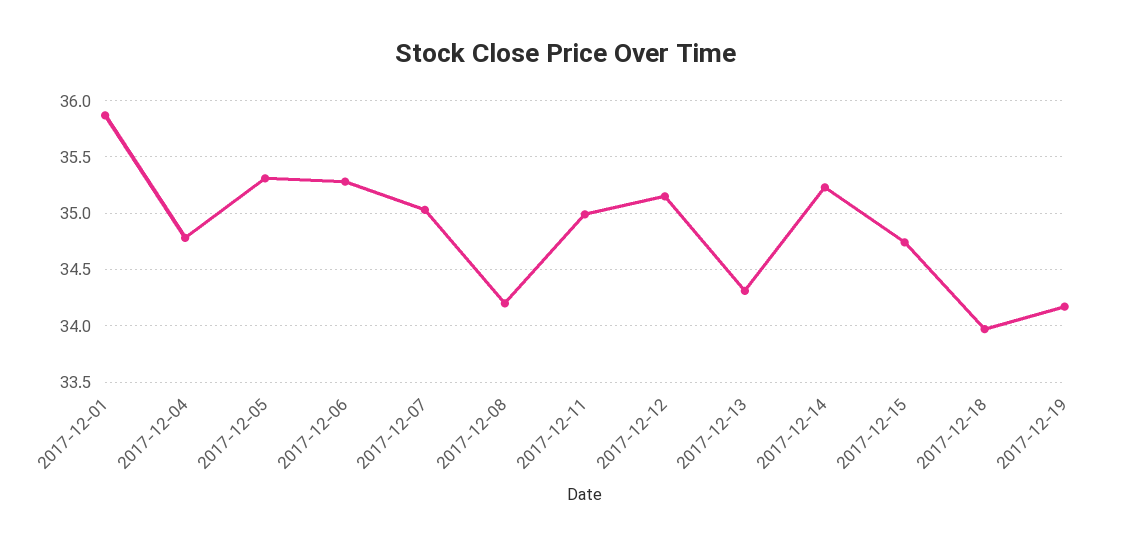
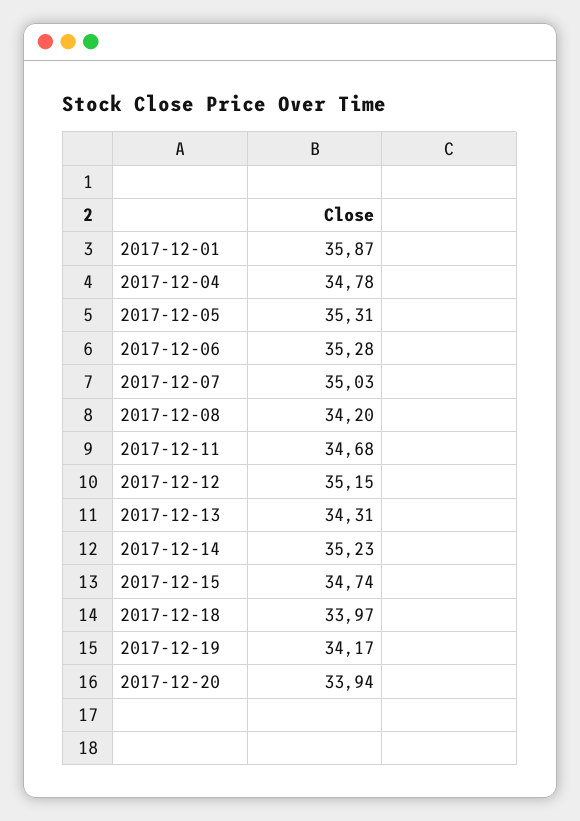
2017-12-11: 35 -> 34.68
2017-12-20: none -> 33.94

